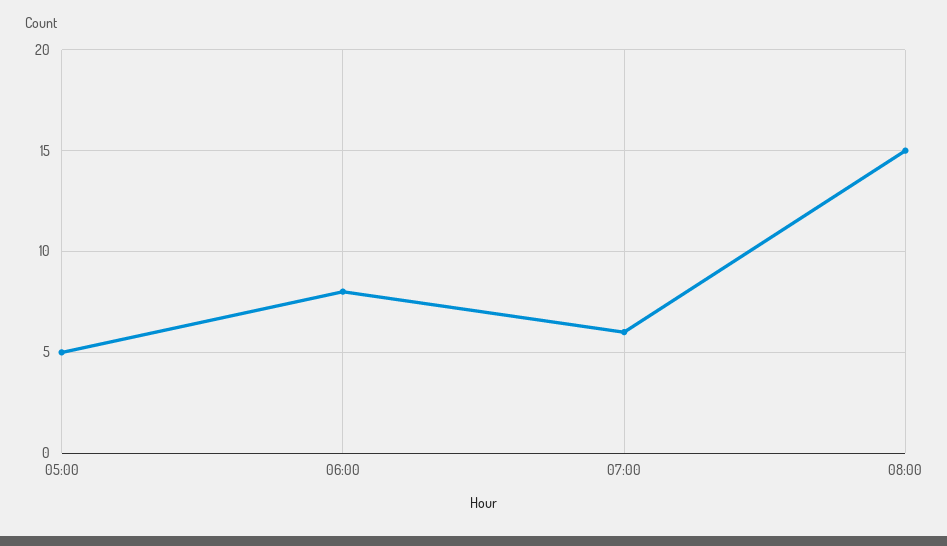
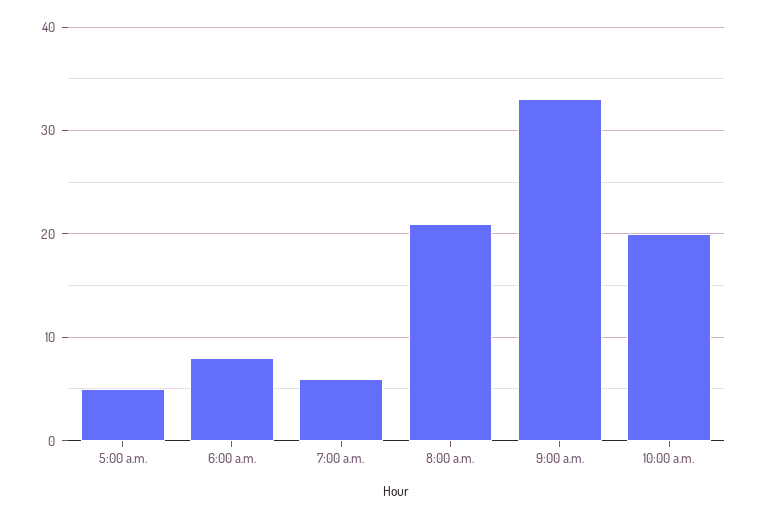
08:00: 15 -> 21
9:00 a.m.: none -> 33
10:00 a.m.: none -> 20

